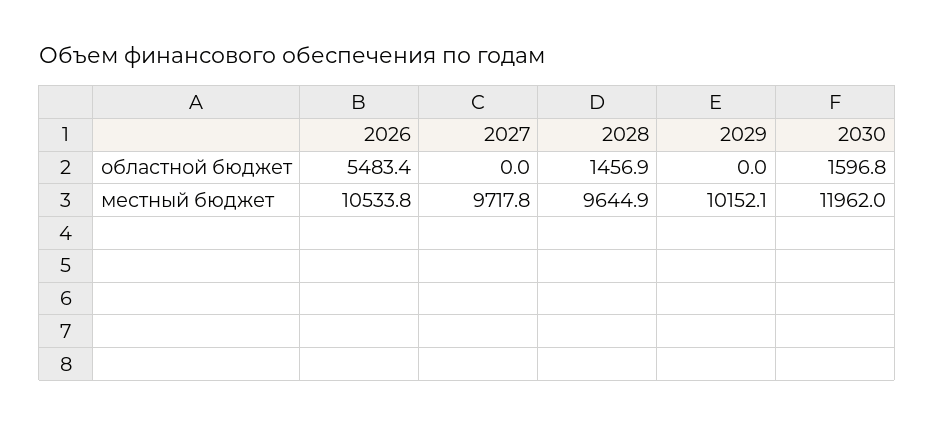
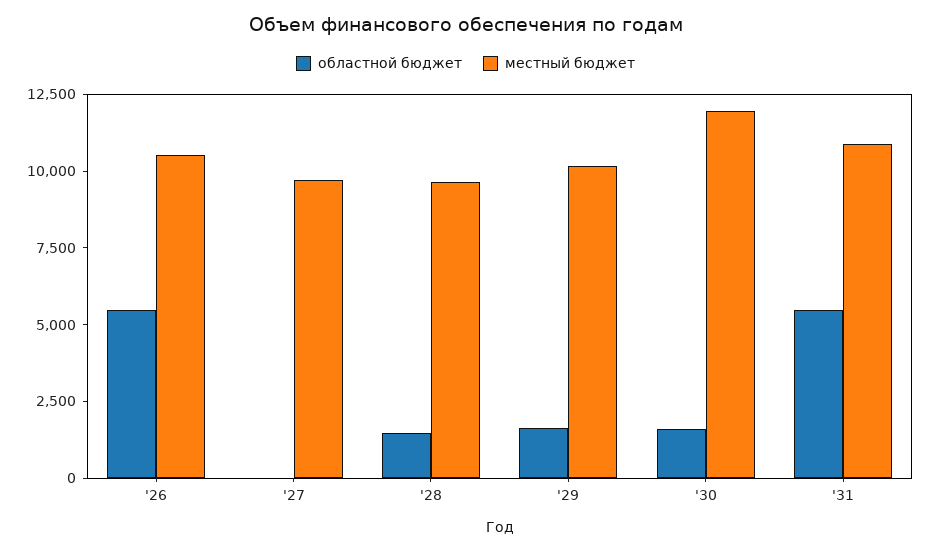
областной бюджет, 2029: 0 -> 1500
областной бюджет, '31: none -> 5500
местный бюджет, '31: none -> 11000

